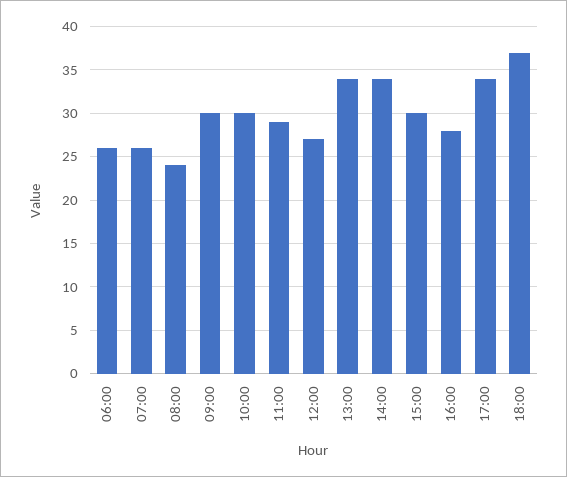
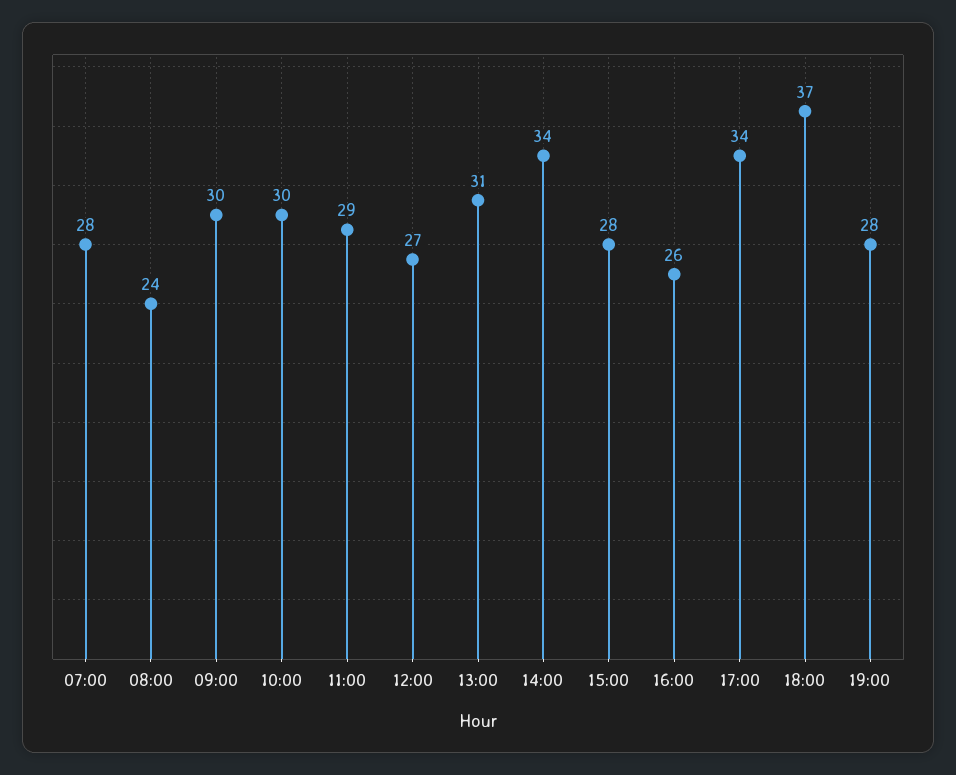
06:00: 26 -> none
07:00: 26 -> 28
13:00: 34 -> 31
15:00: 30 -> 28
16:00: 28 -> 26
19:00: none -> 28

